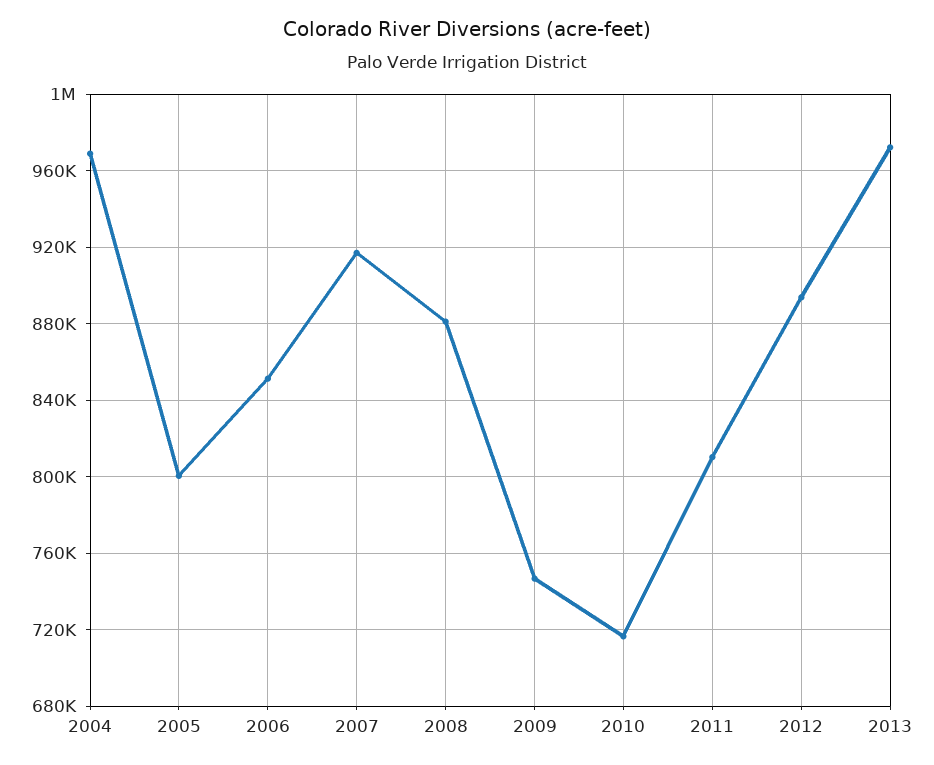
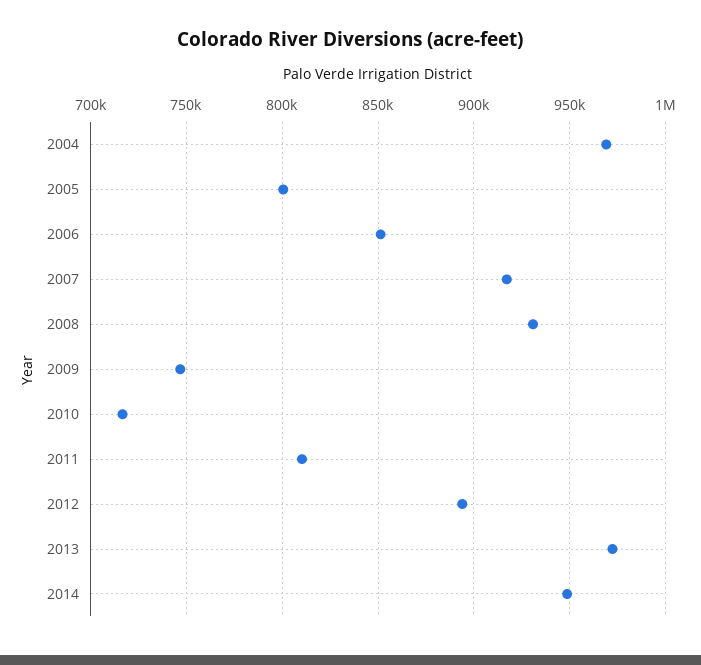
2008: 880000 -> 930000
2014: none -> 950000

